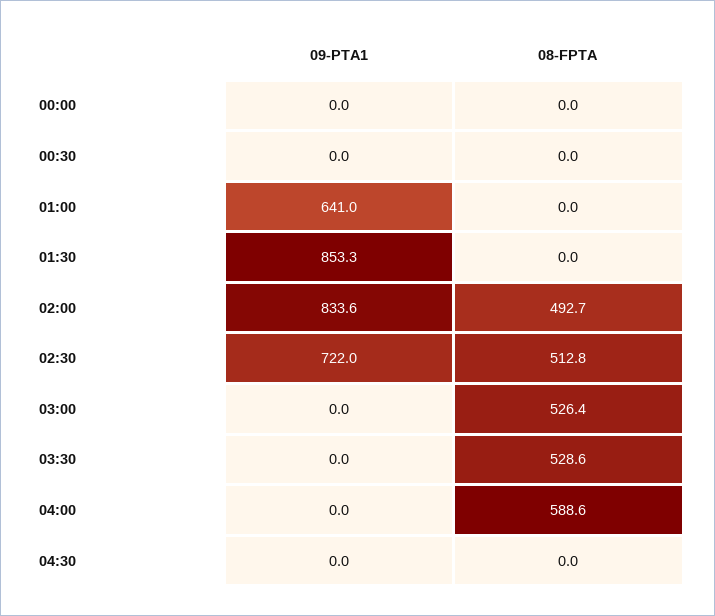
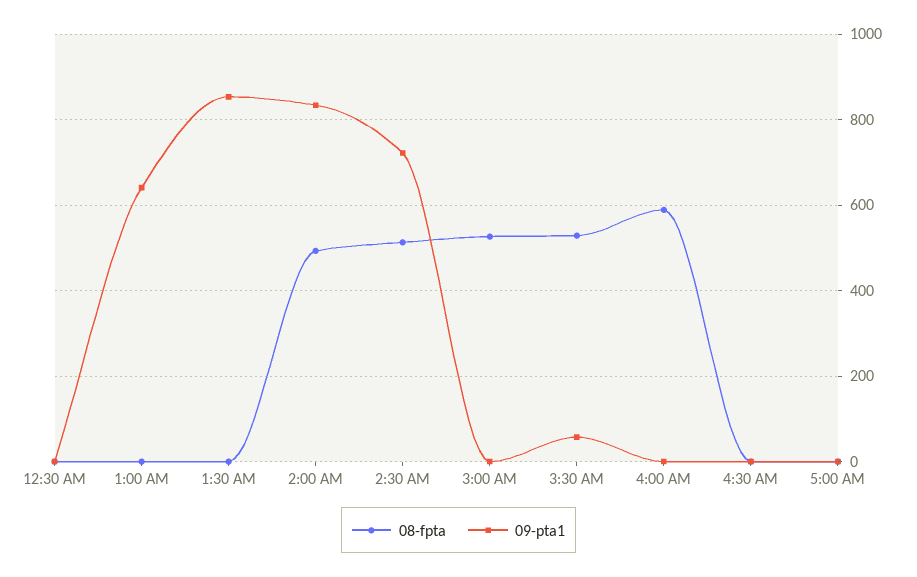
09-PTA1, 00:00: 0 -> none
08-FPTA, 00:00: 0 -> none
09-PTA1, 03:30: 0 -> 60
08-FPTA, 5:00 AM: none -> 0
09-PTA1, 5:00 AM: none -> 0

